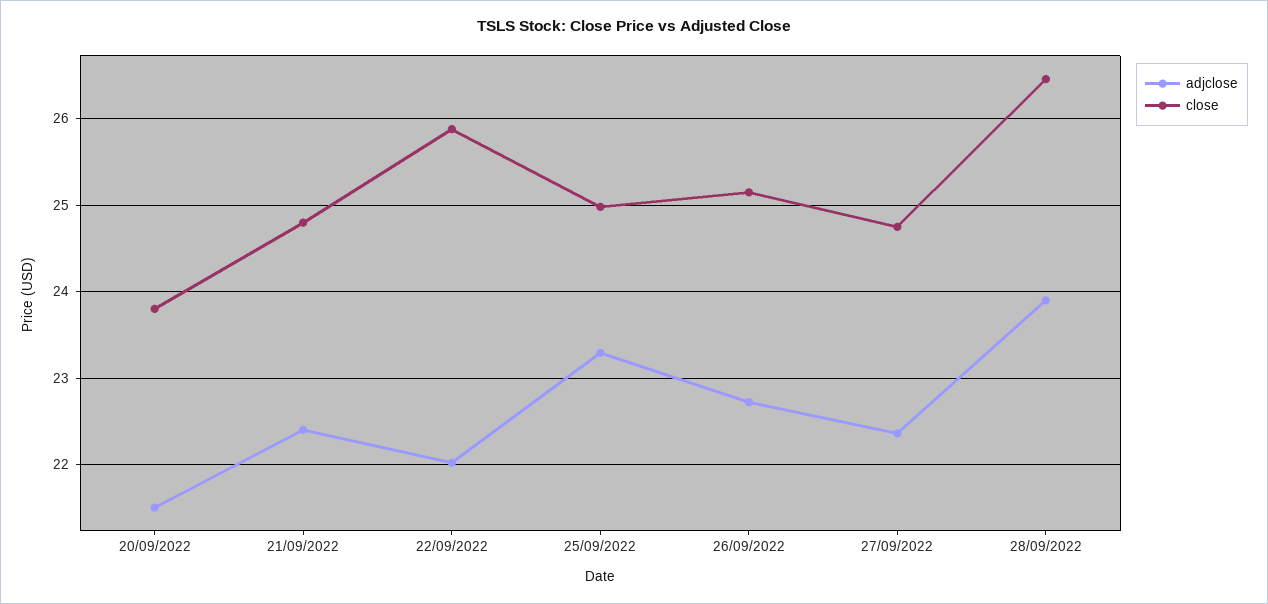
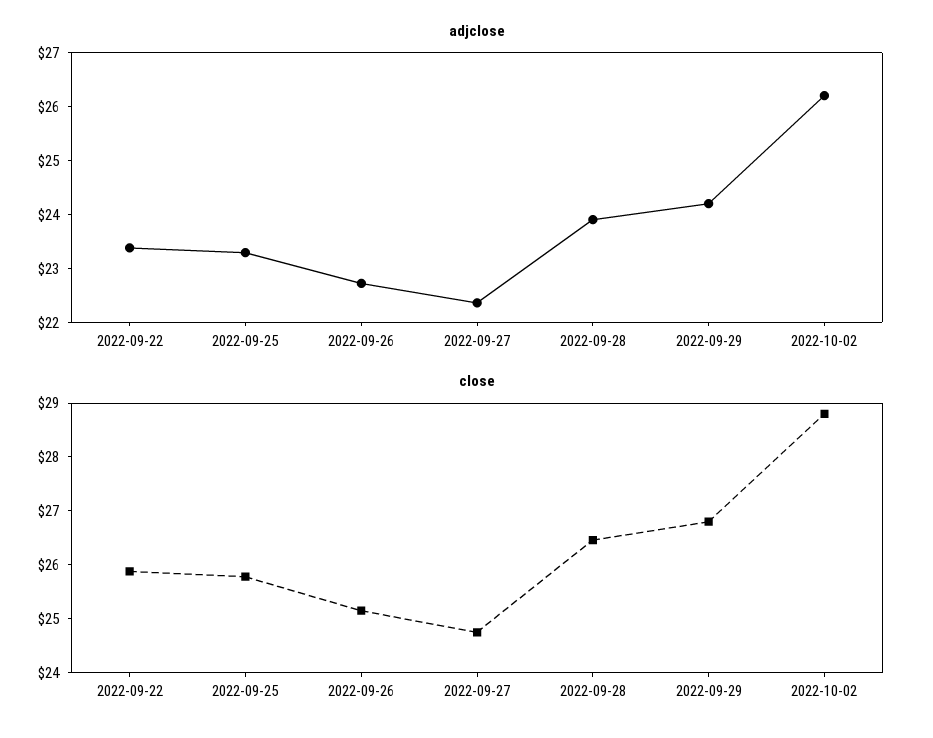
adjclose, 20/09/2022: 21.5 -> none
close, 20/09/2022: 23.8 -> none
adjclose, 21/09/2022: 22.4 -> none
close, 21/09/2022: 24.8 -> none
adjclose, 22/09/2022: 22 -> 23.4
close, 25/09/2022: 25 -> 25.8
adjclose, 2022-09-29: none -> 24.2
adjclose, 2022-10-02: none -> 26.2
close, 2022-09-29: none -> 26.8
close, 2022-10-02: none -> 28.8

